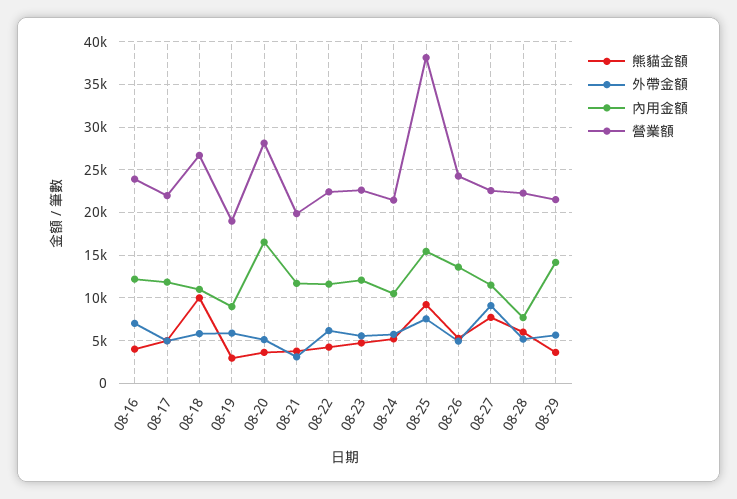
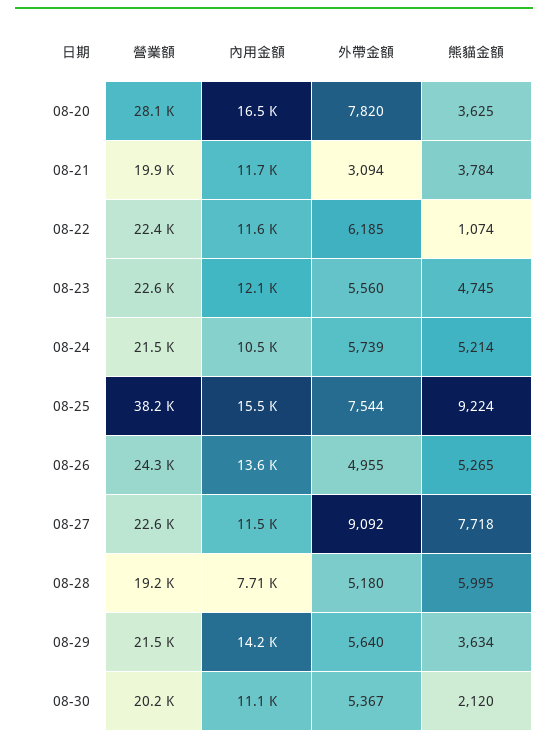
熊貓金額, 08-16: 4000 -> none
外帶金額, 08-16: 7000 -> none
內用金額, 08-16: 12000 -> none
營業額, 08-16: 24000 -> none
熊貓金額, 08-17: 5000 -> none
外帶金額, 08-17: 5000 -> none
內用金額, 08-17: 12000 -> none
營業額, 08-17: 22000 -> none
熊貓金額, 08-18: 10000 -> none
外帶金額, 08-18: 6000 -> none
內用金額, 08-18: 11000 -> none
營業額, 08-18: 27000 -> none
熊貓金額, 08-19: 3000 -> none
外帶金額, 08-19: 6000 -> none
內用金額, 08-19: 9000 -> none
營業額, 08-19: 19000 -> none
外帶金額, 08-20: 5000 -> 7820
熊貓金額, 08-22: 4000 -> 1074
營業額, 08-28: 22000 -> 19200
營業額, 08-30: none -> 20200
內用金額, 08-30: none -> 11100
外帶金額, 08-30: none -> 5367
熊貓金額, 08-30: none -> 2120

